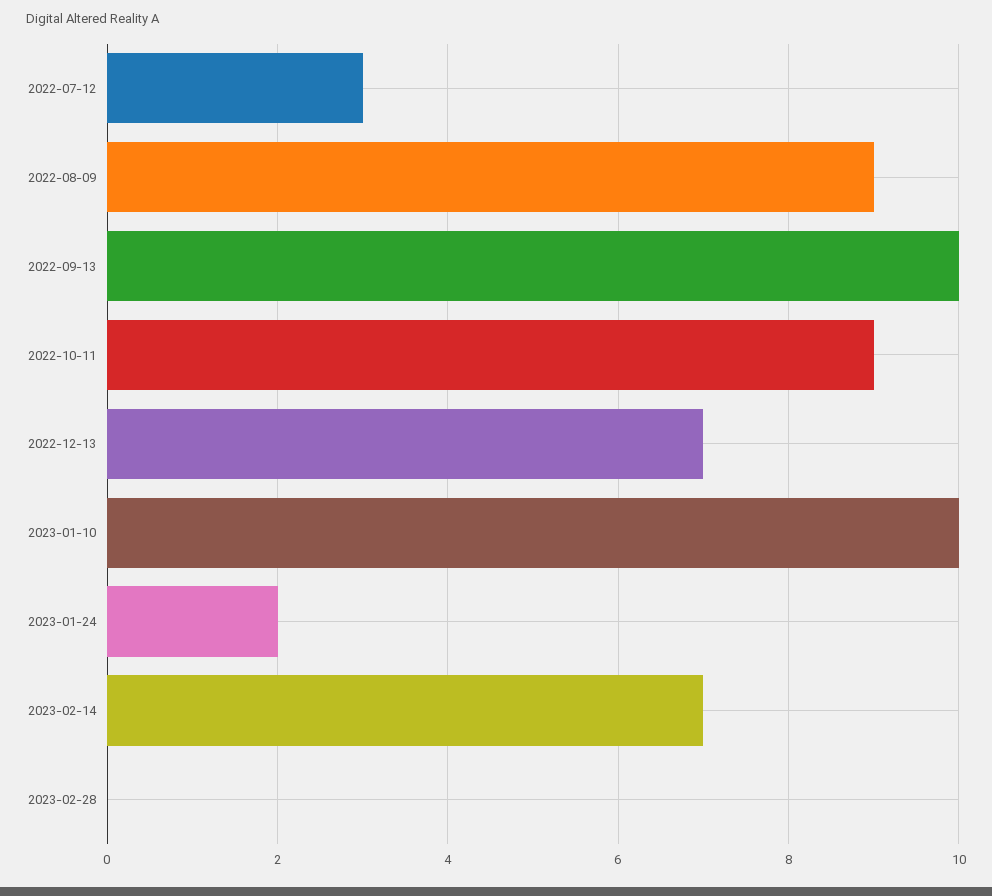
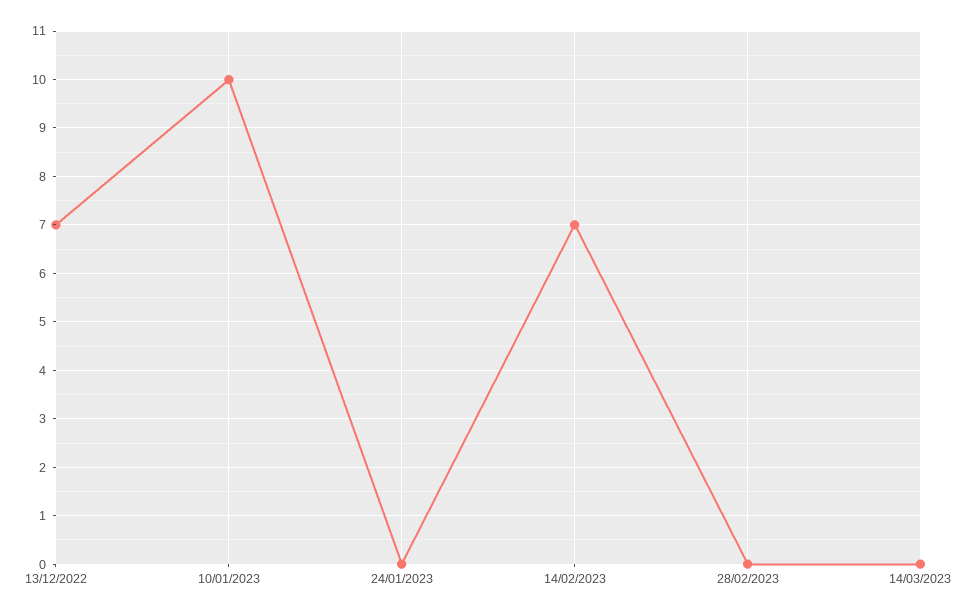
2022-07-12: 3 -> none
2022-08-09: 9 -> none
2022-09-13: 10 -> none
2022-10-11: 9 -> none
2023-01-24: 2 -> 0
14/03/2023: none -> 0

